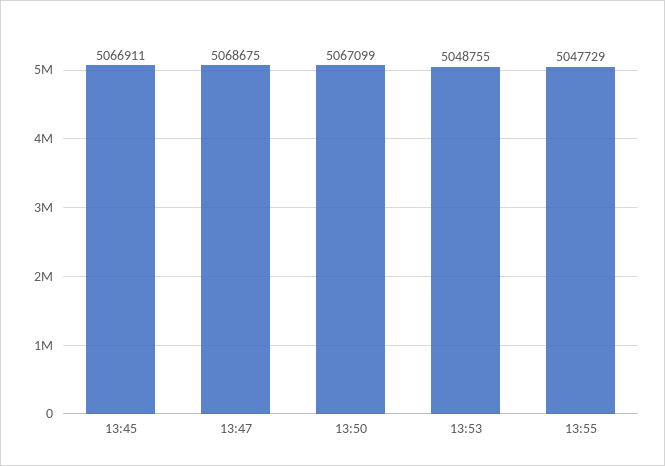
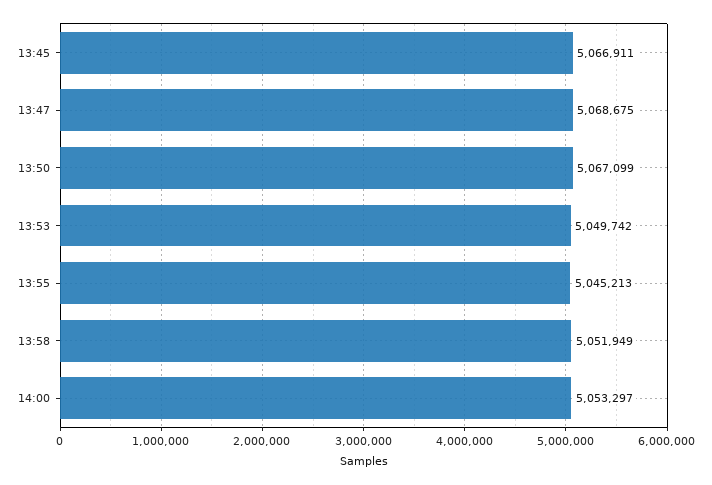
13:53: 5048755 -> 5049742
13:55: 5047729 -> 5045213
13:58: none -> 5051949
14:00: none -> 5053297

